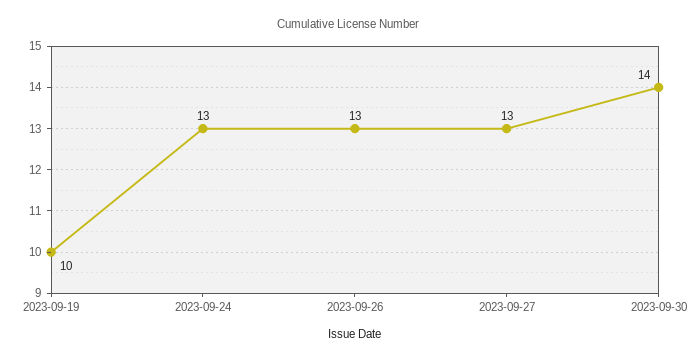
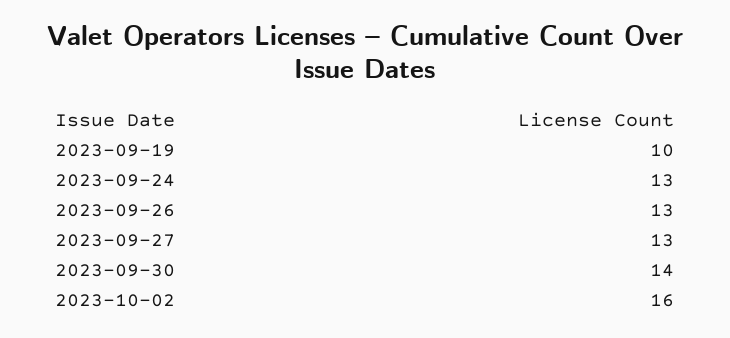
2023-10-02: none -> 16

